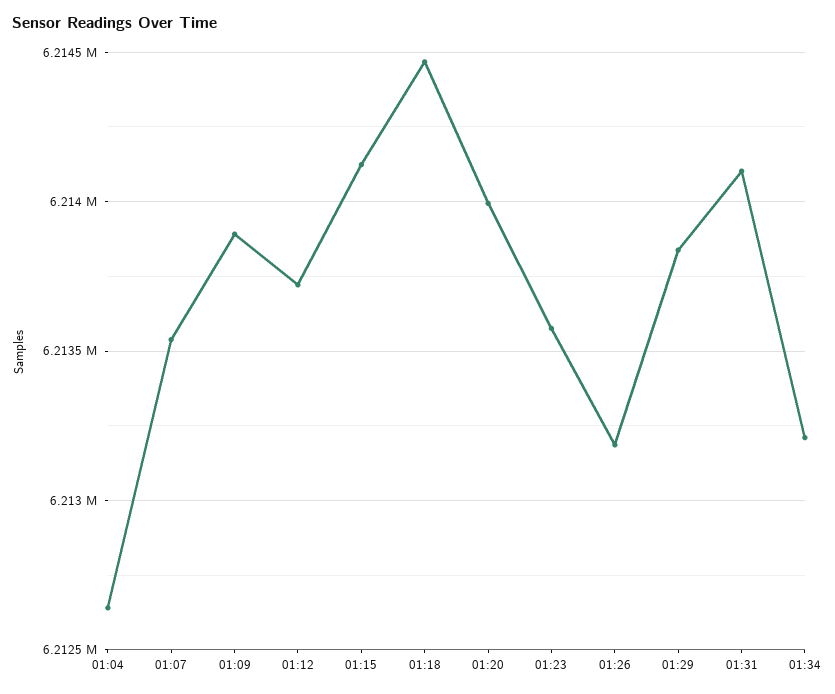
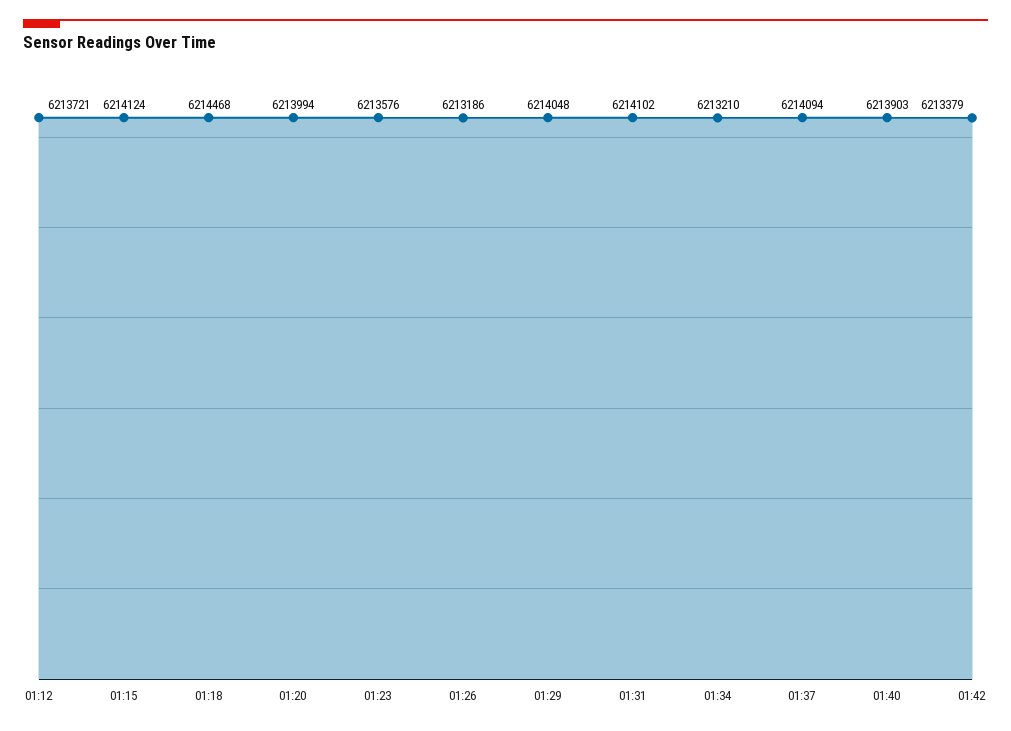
01:04: 6212650 -> none
01:07: 6213550 -> none
01:09: 6213900 -> none
01:29: 6213850 -> 6214048
01:37: none -> 6214094
01:40: none -> 6213903
01:42: none -> 6213379

